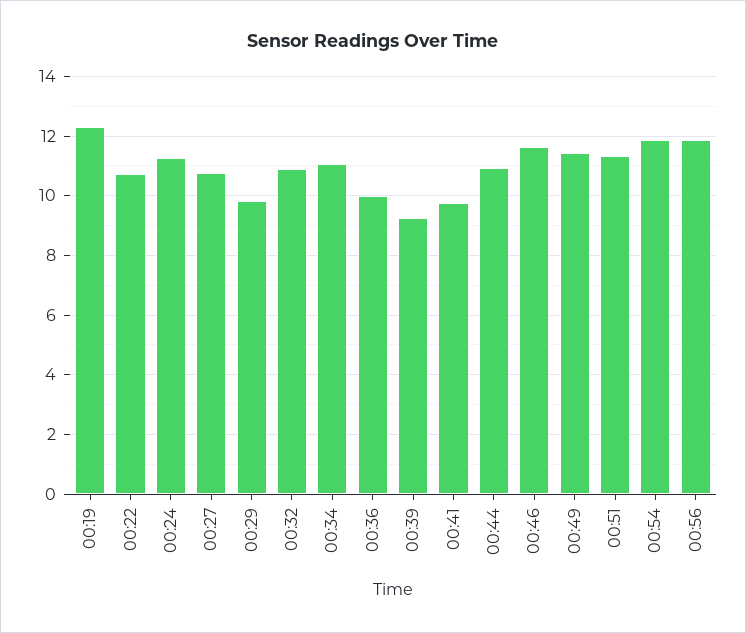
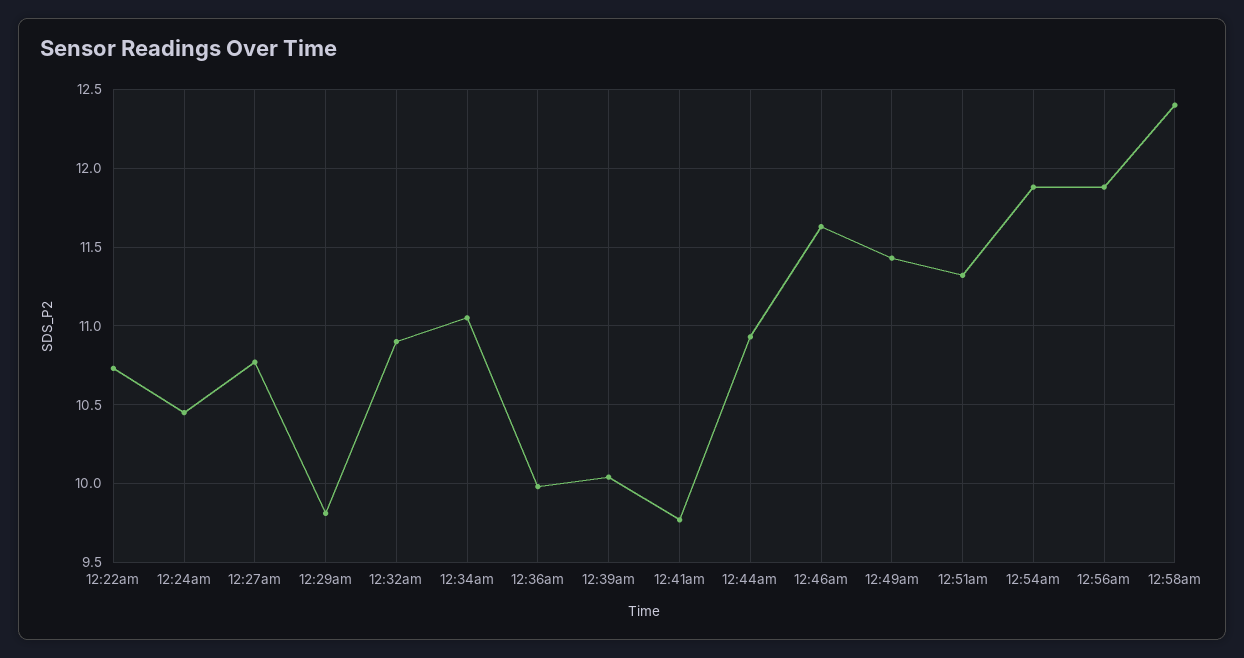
00:19: 12.25 -> none
00:24: 11.25 -> 10.45
00:39: 9.25 -> 10.05
12:58am: none -> 12.4

